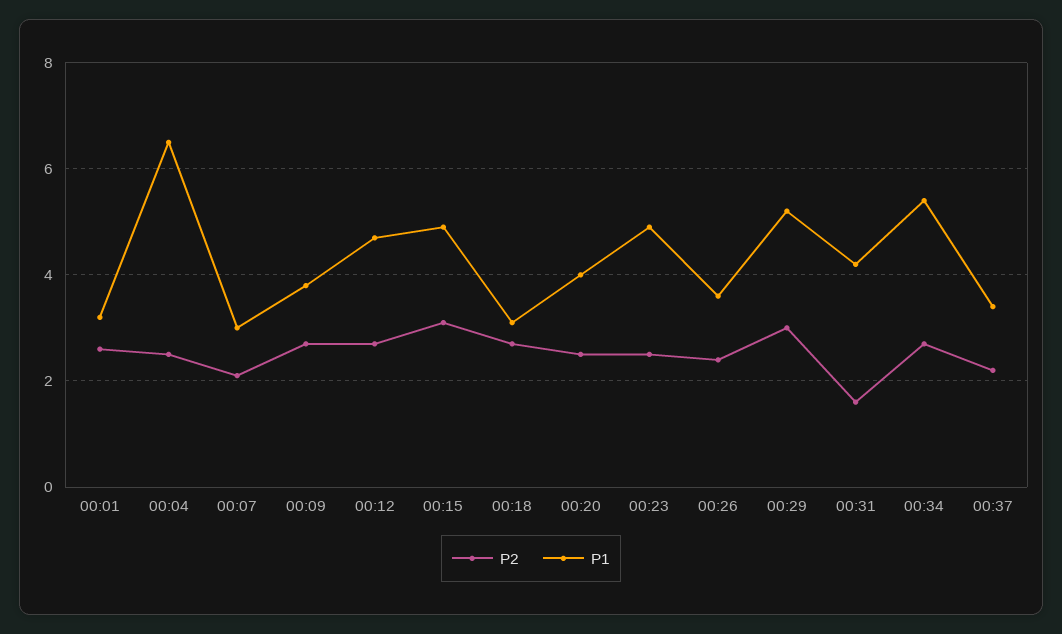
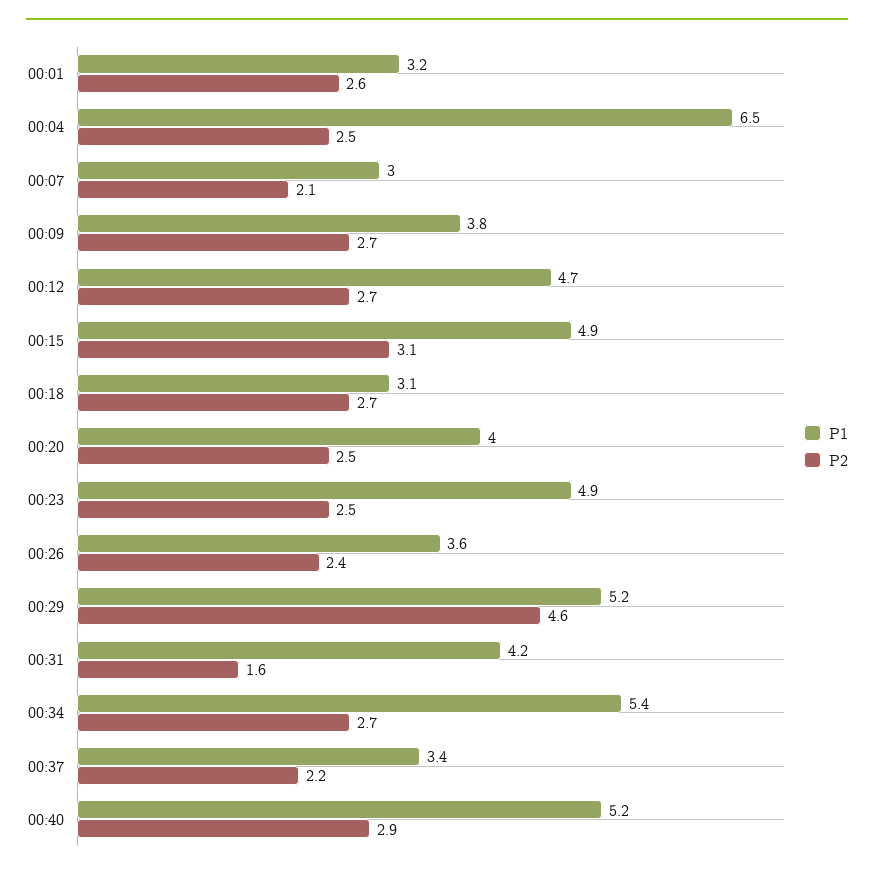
P2, 00:29: 3 -> 4.6
P1, 00:40: none -> 5.2
P2, 00:40: none -> 2.9

